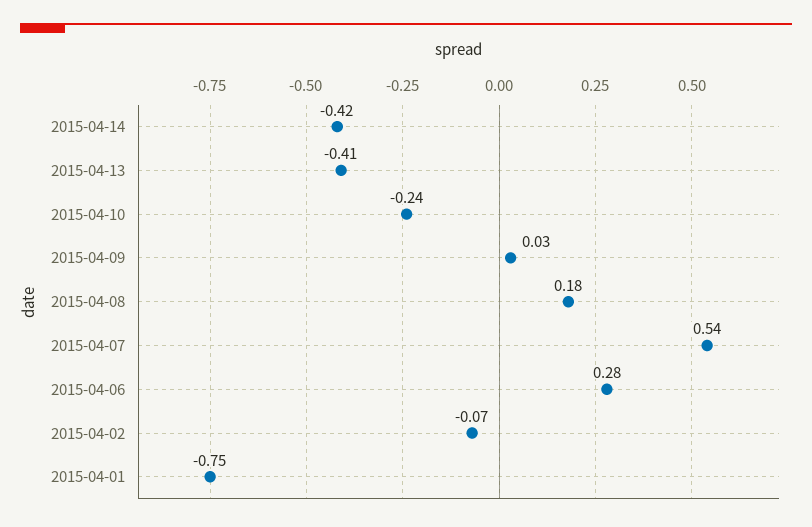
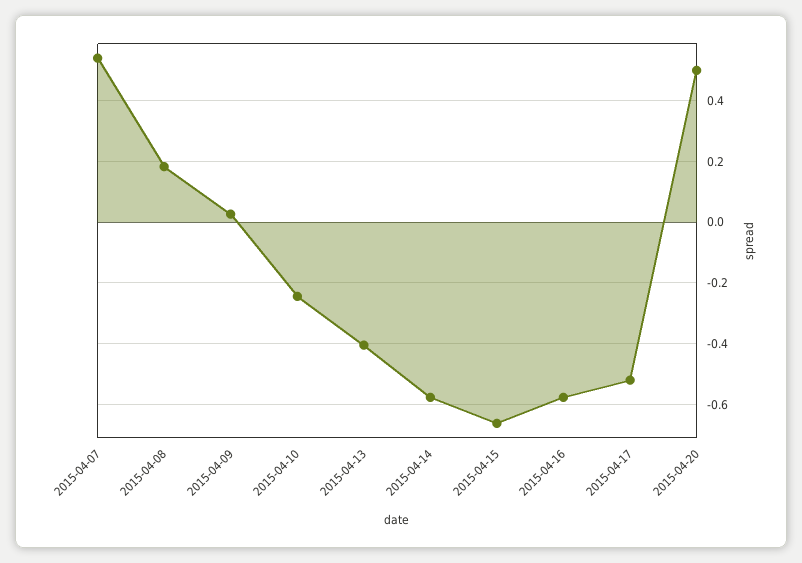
2015-04-14: -0.42 -> -0.58
2015-04-06: 0.28 -> none
2015-04-02: -0.07 -> none
2015-04-01: -0.75 -> none
2015-04-15: none -> -0.66
2015-04-16: none -> -0.58
2015-04-17: none -> -0.52
2015-04-20: none -> 0.5

